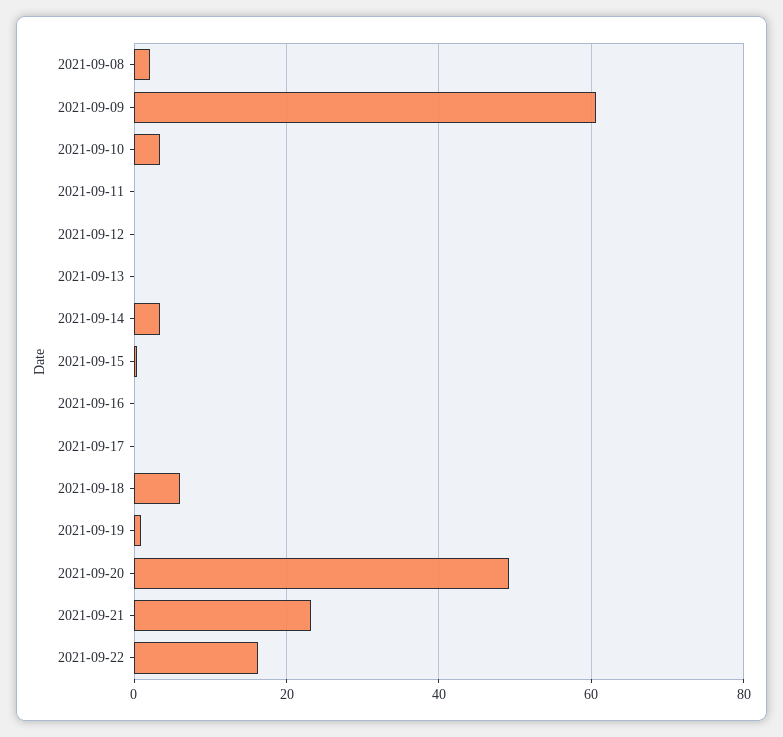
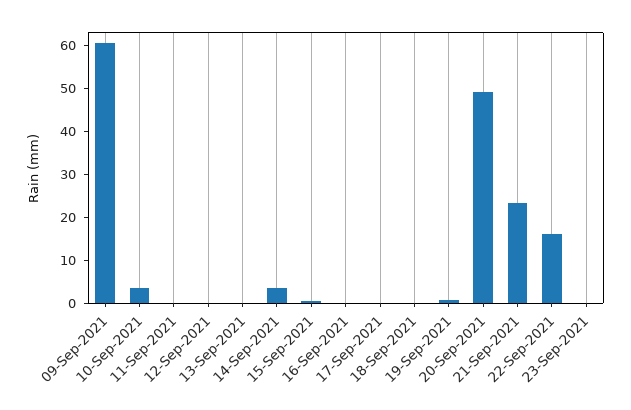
2021-09-08: 2 -> none
2021-09-18: 6 -> 0
23-Sep-2021: none -> 0

